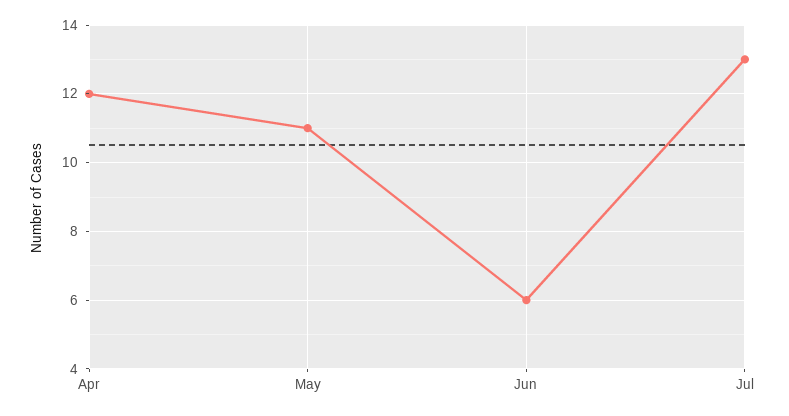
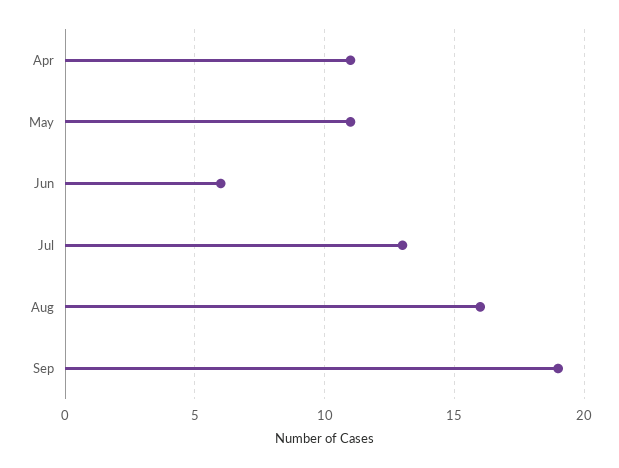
Apr: 12 -> 11
Aug: none -> 16
Sep: none -> 19

